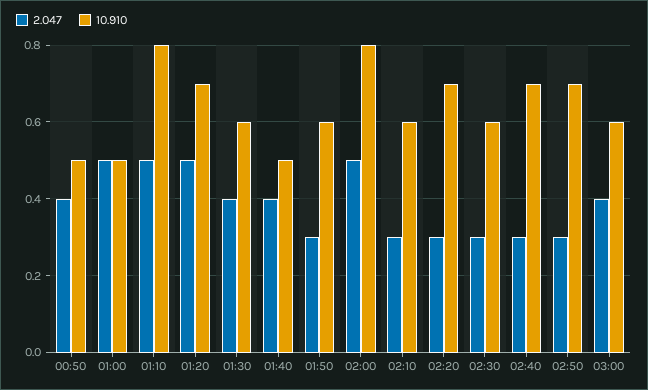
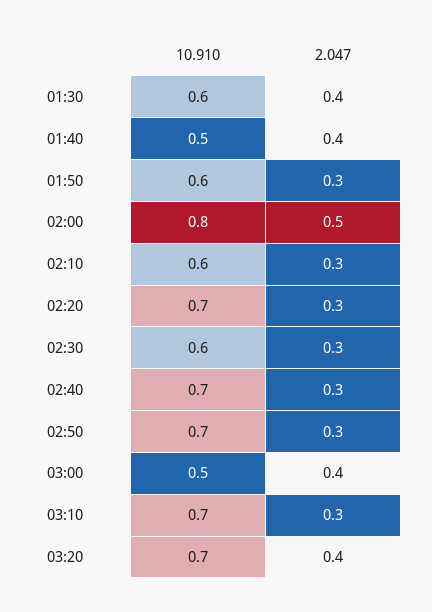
2.047, 00:50: 0.4 -> none
10.910, 00:50: 0.5 -> none
2.047, 01:00: 0.5 -> none
10.910, 01:00: 0.5 -> none
2.047, 01:10: 0.5 -> none
10.910, 01:10: 0.8 -> none
2.047, 01:20: 0.5 -> none
10.910, 01:20: 0.7 -> none
10.910, 03:00: 0.6 -> 0.5
10.910, 03:10: none -> 0.7
2.047, 03:10: none -> 0.3
10.910, 03:20: none -> 0.7
2.047, 03:20: none -> 0.4

